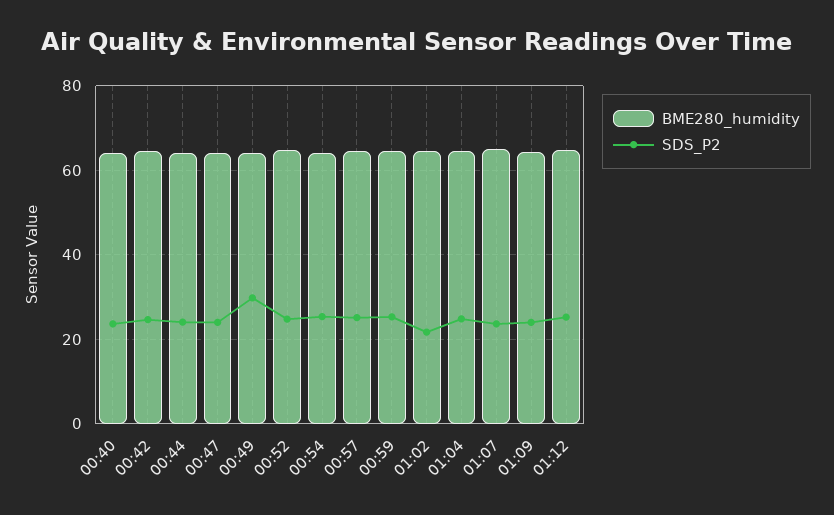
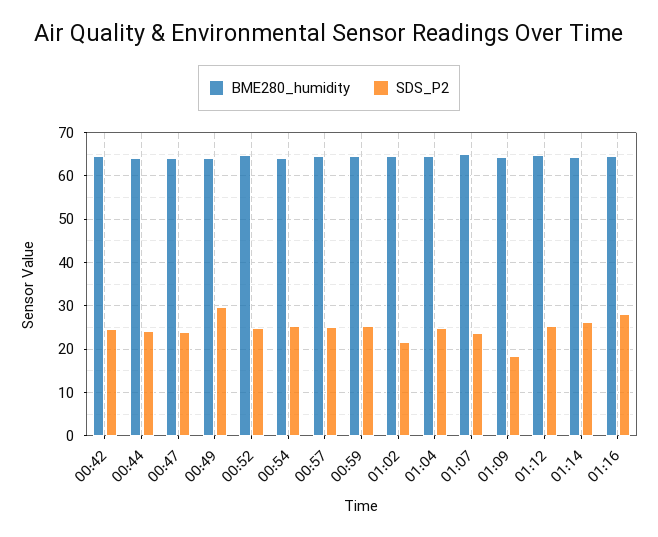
BME280_humidity, 00:40: 64 -> none
SDS_P2, 00:40: 24 -> none
SDS_P2, 01:09: 24 -> 18
BME280_humidity, 01:14: none -> 64
SDS_P2, 01:14: none -> 26
BME280_humidity, 01:16: none -> 64
SDS_P2, 01:16: none -> 28

